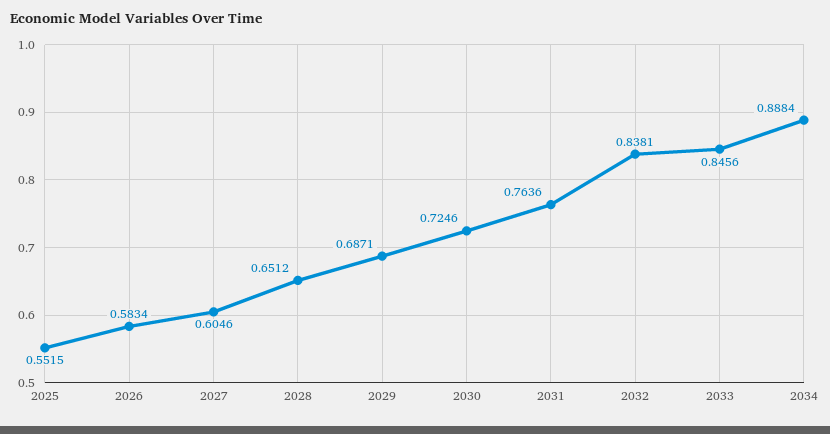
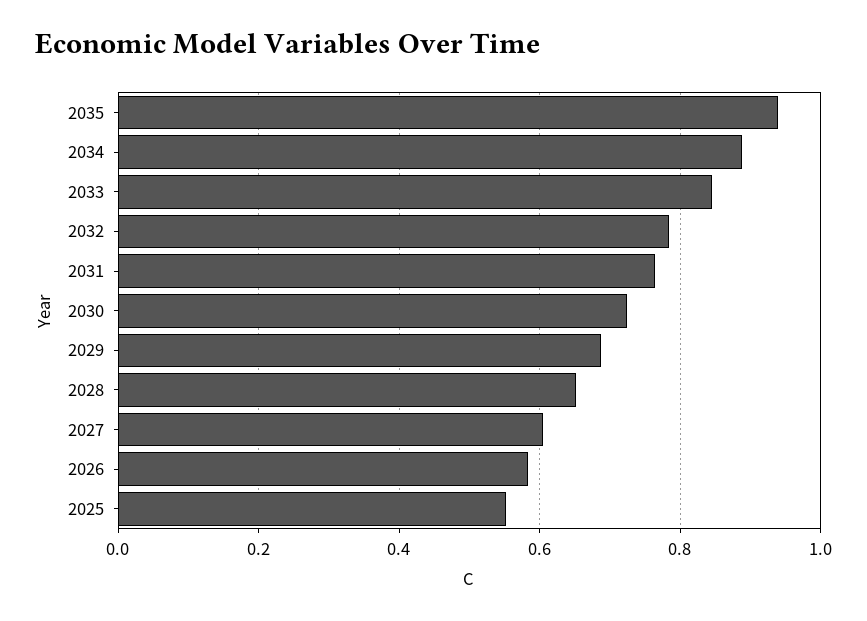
2032: 0.8381 -> 0.78
2035: none -> 0.94

